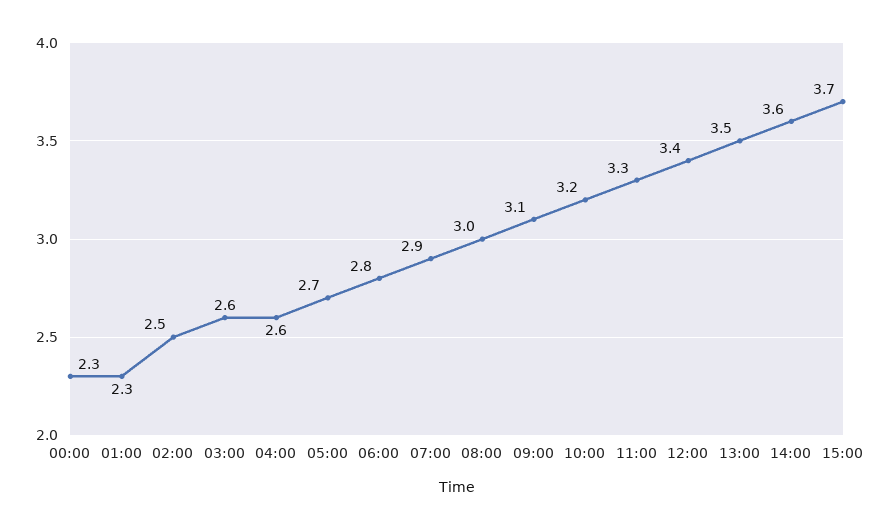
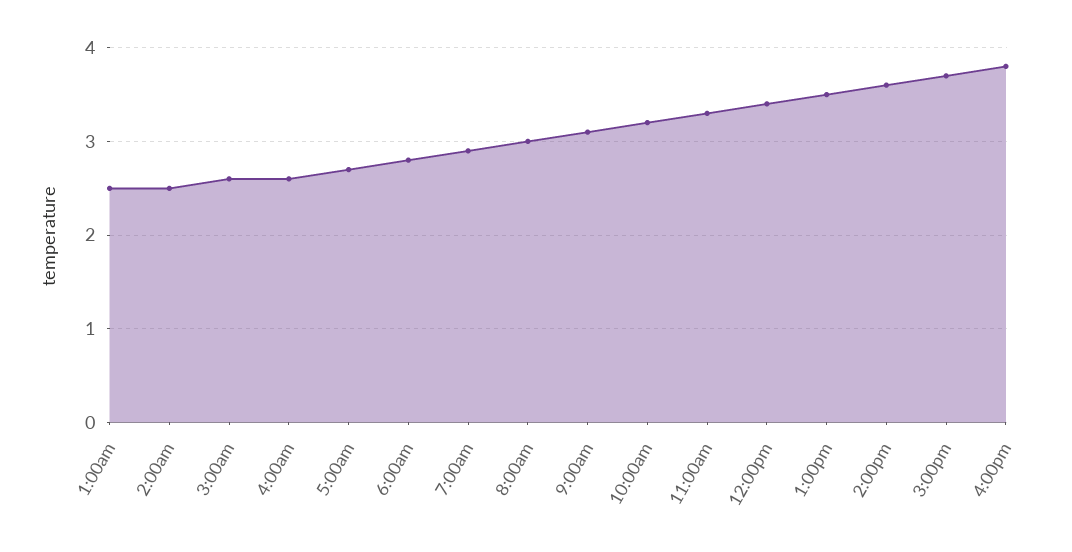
00:00: 2.3 -> none
01:00: 2.3 -> 2.5
4:00pm: none -> 3.8

